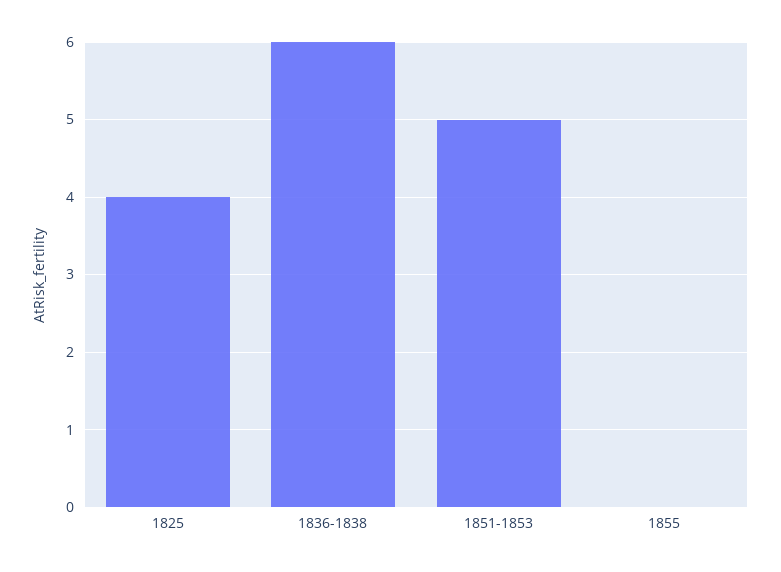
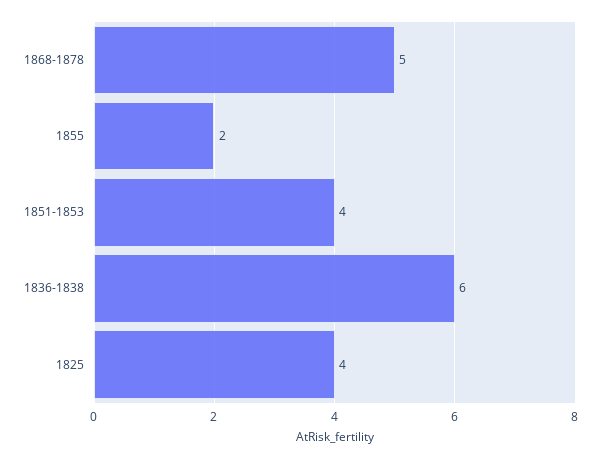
1851-1853: 5 -> 4
1855: 0 -> 2
1868-1878: none -> 5

